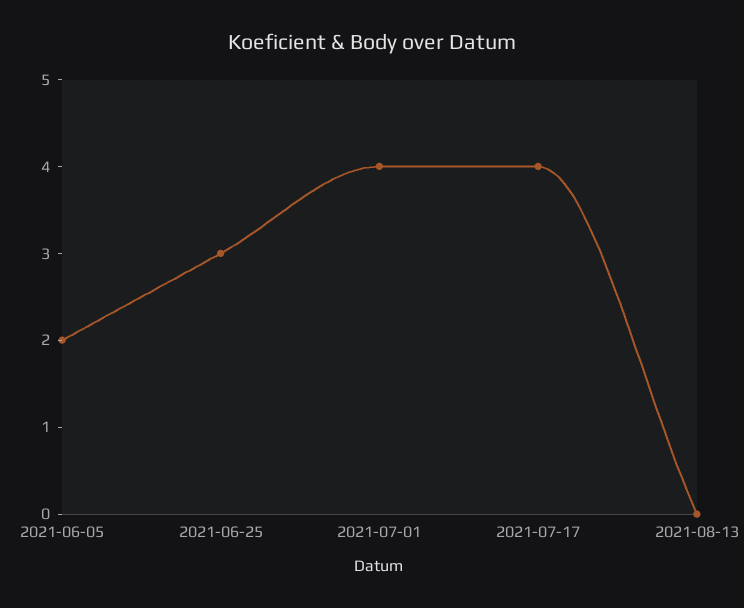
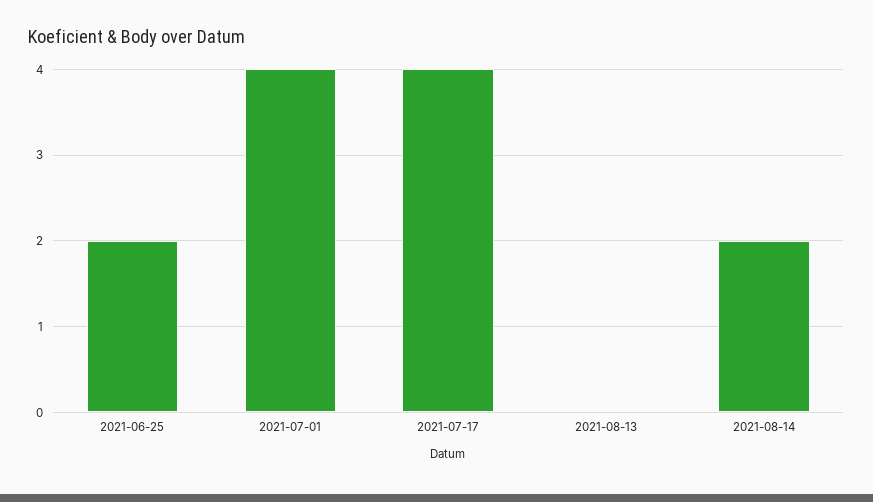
2021-06-05: 2 -> none
2021-06-25: 3 -> 2
2021-08-14: none -> 2

